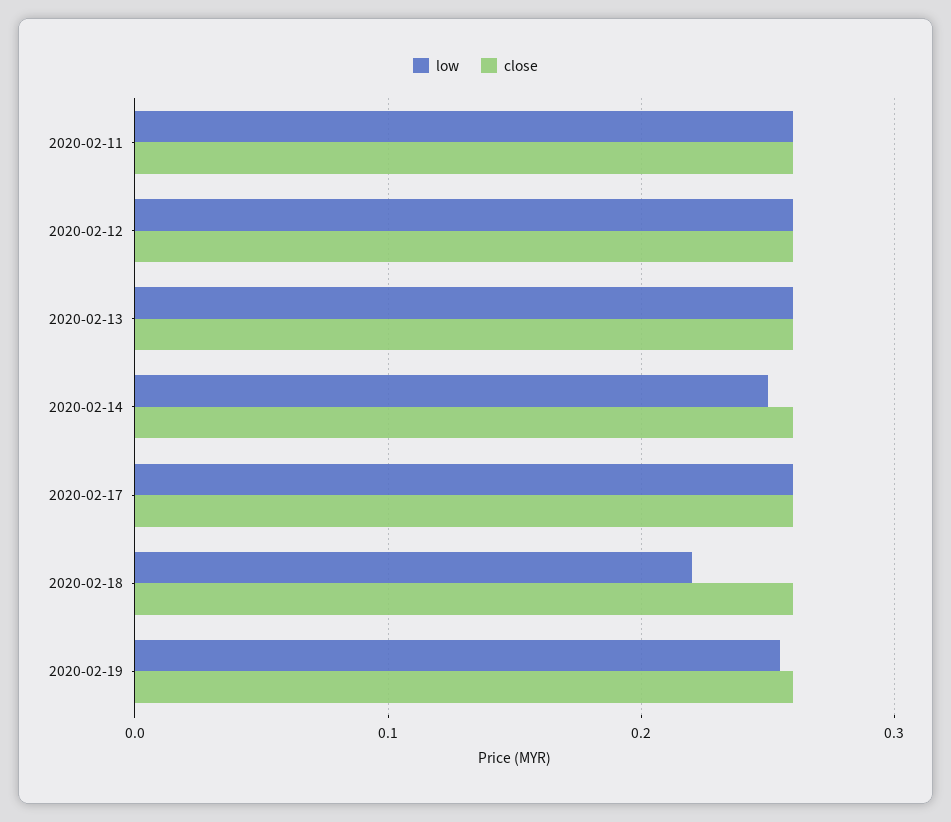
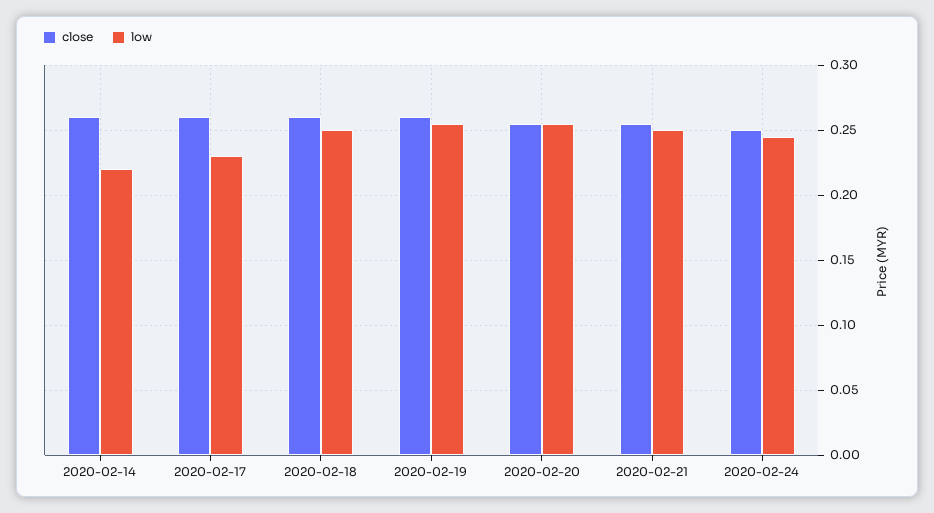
low, 2020-02-11: 0.26 -> none
close, 2020-02-11: 0.26 -> none
low, 2020-02-12: 0.26 -> none
close, 2020-02-12: 0.26 -> none
low, 2020-02-13: 0.26 -> none
close, 2020-02-13: 0.26 -> none
low, 2020-02-14: 0.25 -> 0.22
low, 2020-02-17: 0.26 -> 0.23
low, 2020-02-18: 0.22 -> 0.25
close, 2020-02-20: none -> 0.255
low, 2020-02-20: none -> 0.255
close, 2020-02-21: none -> 0.255
low, 2020-02-21: none -> 0.25
close, 2020-02-24: none -> 0.25
low, 2020-02-24: none -> 0.245

